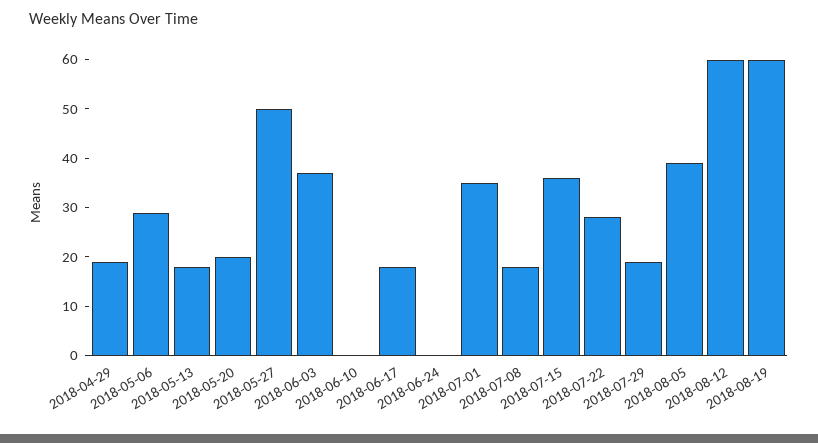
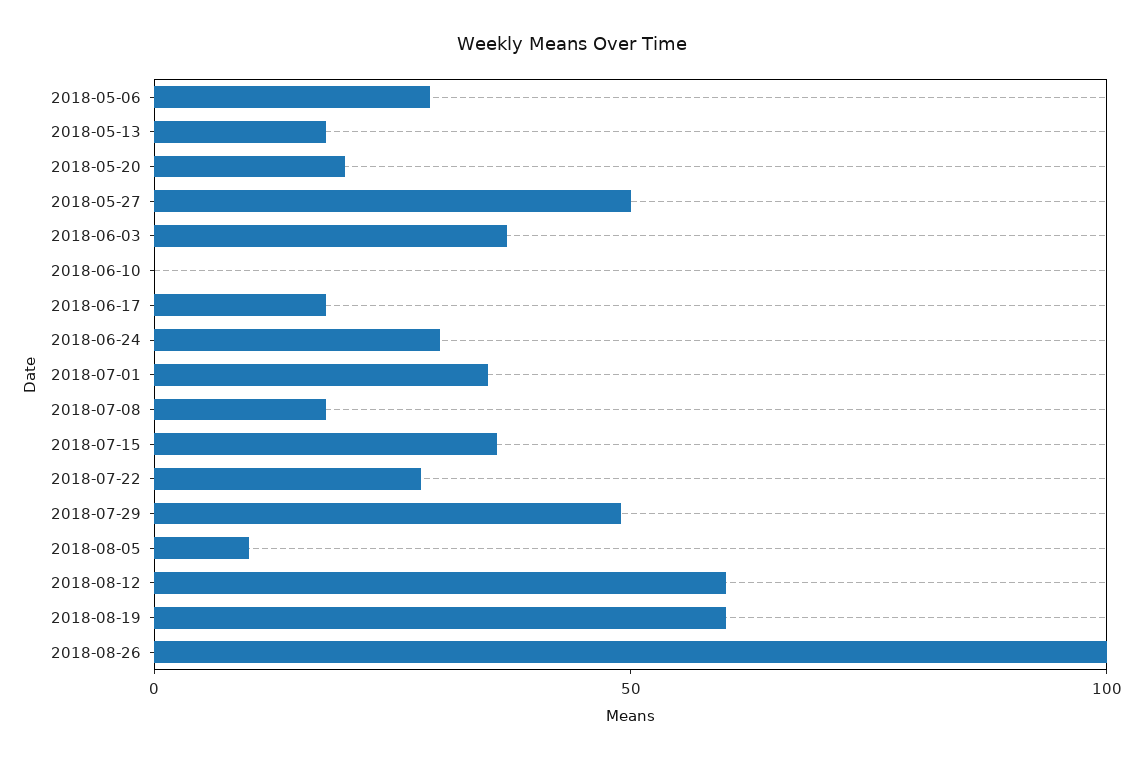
2018-04-29: 20 -> none
2018-06-24: 0 -> 30
2018-07-29: 20 -> 50
2018-08-05: 40 -> 10
2018-08-26: none -> 100

